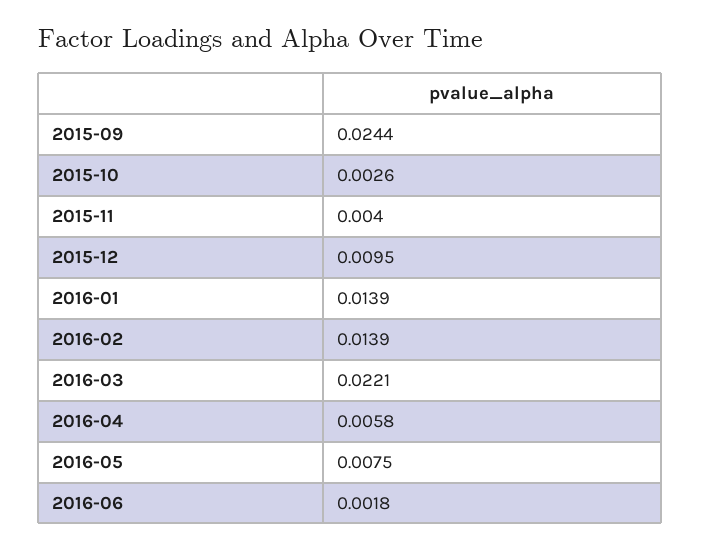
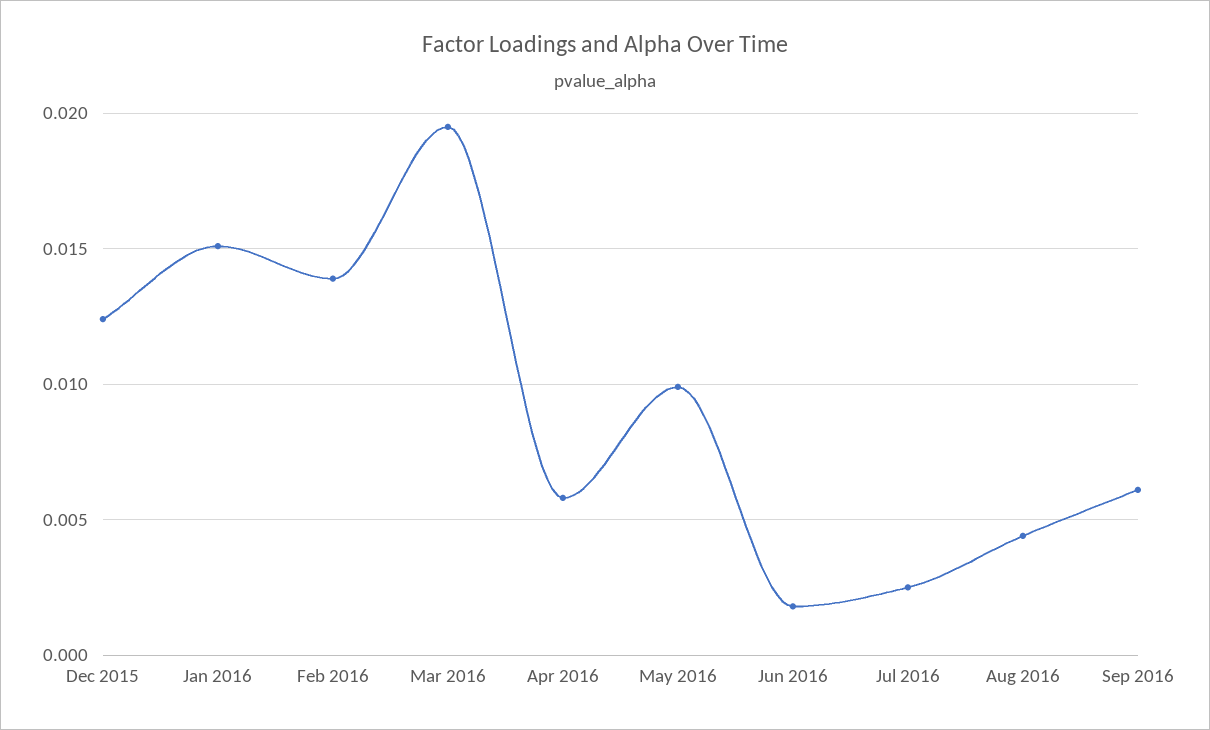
2015-09: 0.0244 -> none
2015-10: 0.0026 -> none
2015-11: 0.004 -> none
2015-12: 0.0095 -> 0.0125
2016-01: 0.0139 -> 0.015
2016-03: 0.0221 -> 0.0195
2016-05: 0.0075 -> 0.01
Jul 2016: none -> 0.0025
Aug 2016: none -> 0.0045
Sep 2016: none -> 0.006

